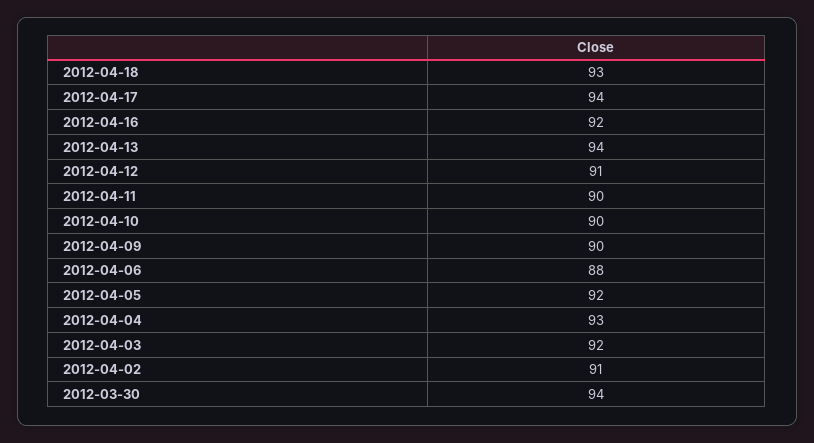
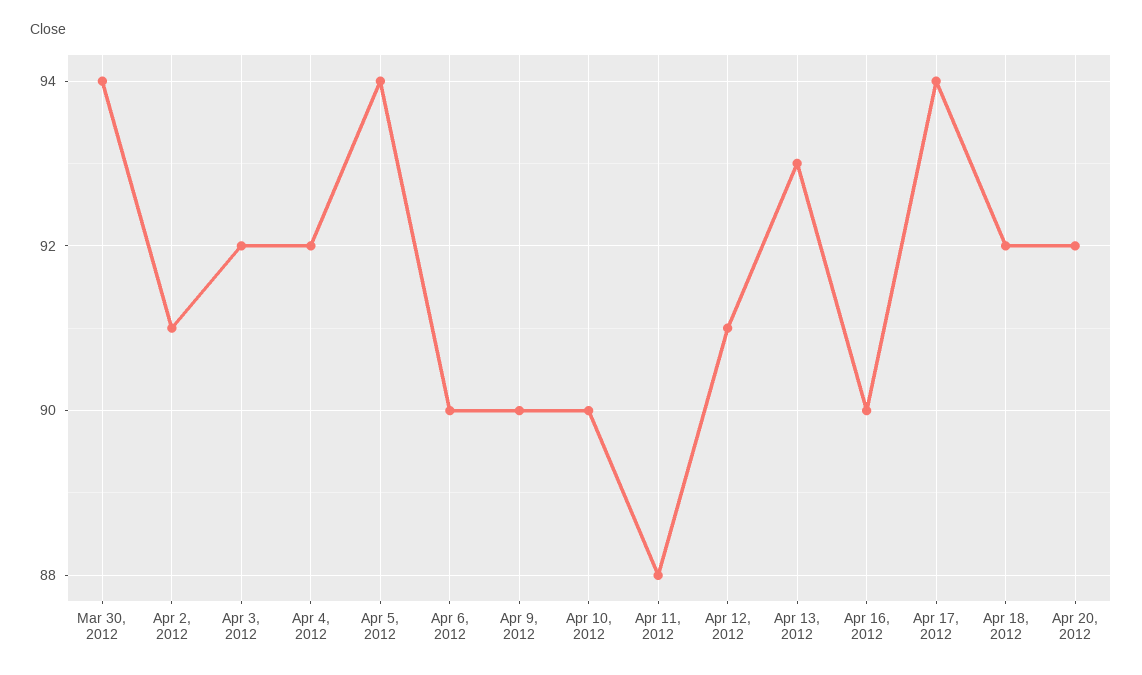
2012-04-18: 93 -> 92
2012-04-16: 92 -> 90
2012-04-13: 94 -> 93
2012-04-11: 90 -> 88
2012-04-06: 88 -> 90
2012-04-05: 92 -> 94
2012-04-04: 93 -> 92
Apr 20, 2012: none -> 92

